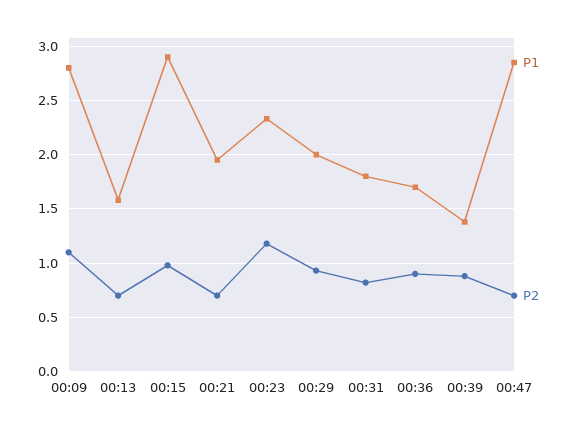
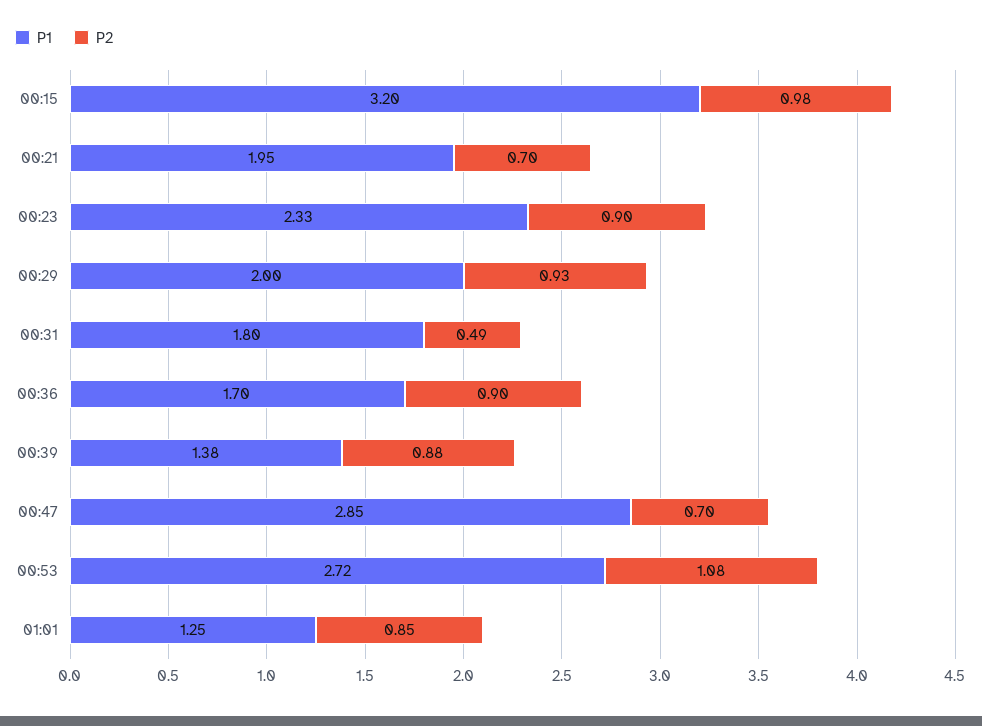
P1, 00:09: 2.8 -> none
P2, 00:09: 1.1 -> none
P1, 00:13: 1.6 -> none
P2, 00:13: 0.7 -> none
P1, 00:15: 2.9 -> 3.2
P2, 00:23: 1.2 -> 0.9
P2, 00:31: 0.8 -> 0.49
P1, 00:53: none -> 2.72
P2, 00:53: none -> 1.08
P1, 01:01: none -> 1.25
P2, 01:01: none -> 0.85

